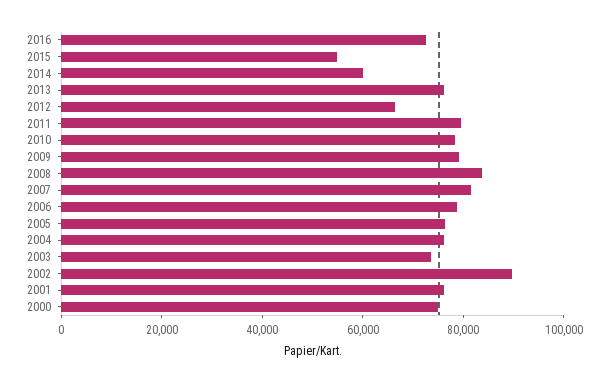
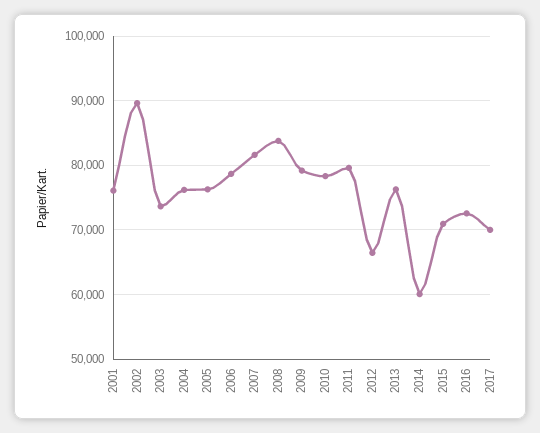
2015: 55000 -> 71000
2000: 75000 -> none
2017: none -> 70000

